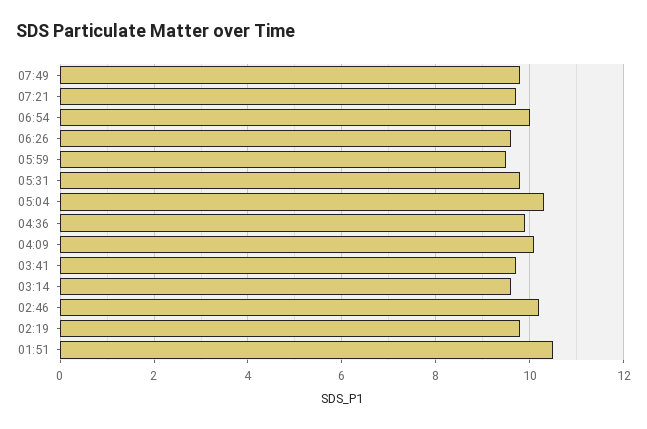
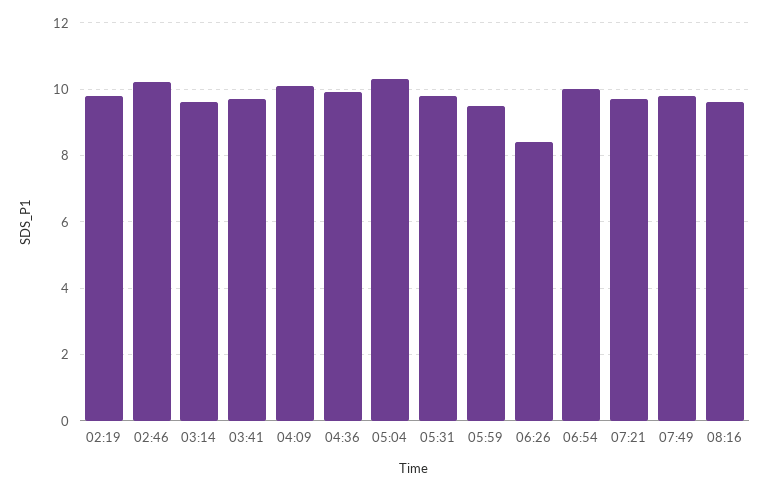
06:26: 9.5 -> 8.5
01:51: 10.5 -> none
08:16: none -> 9.5

